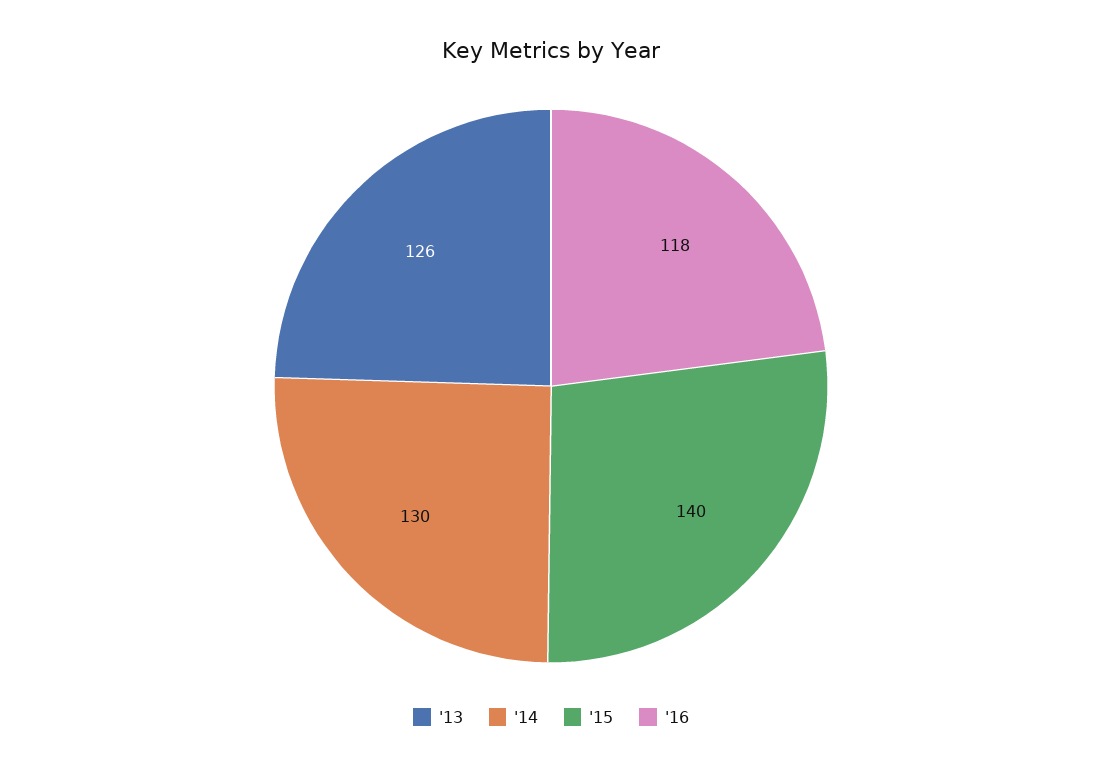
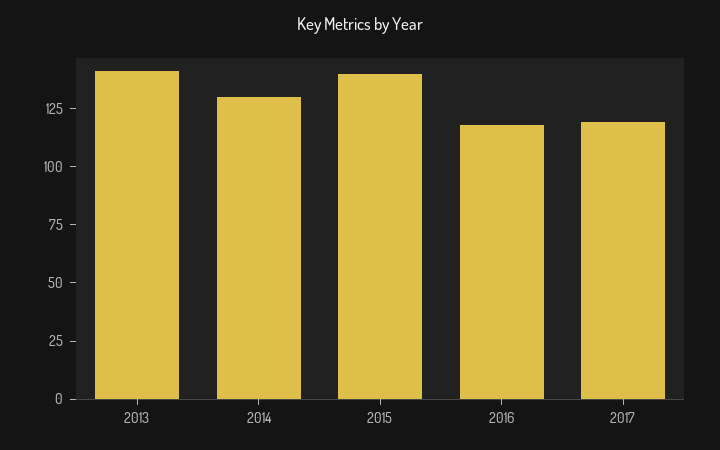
'13: 126 -> 140
2017: none -> 120

